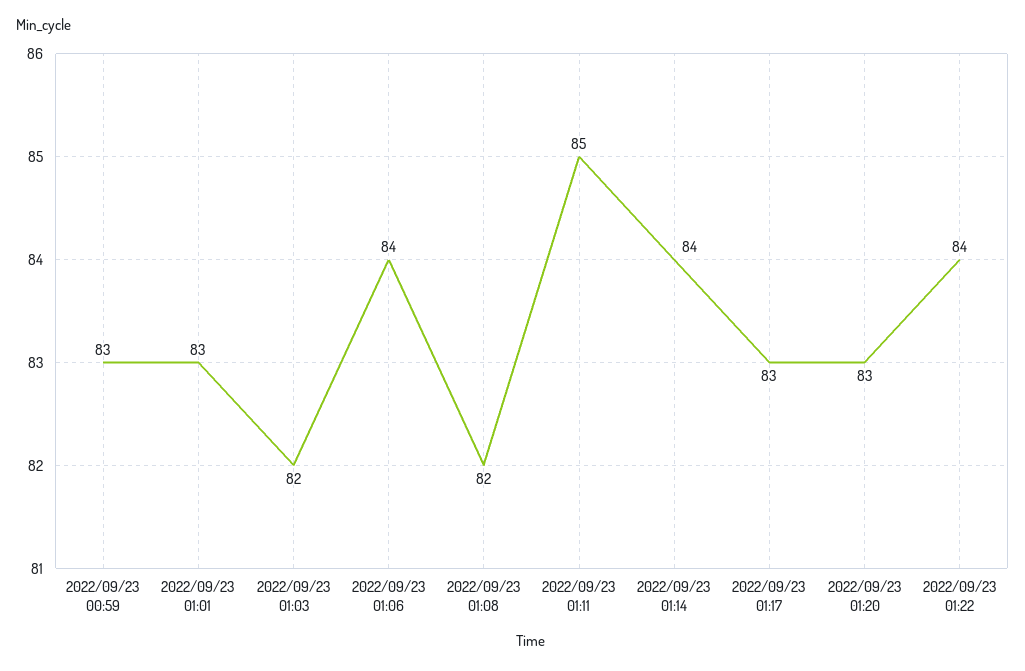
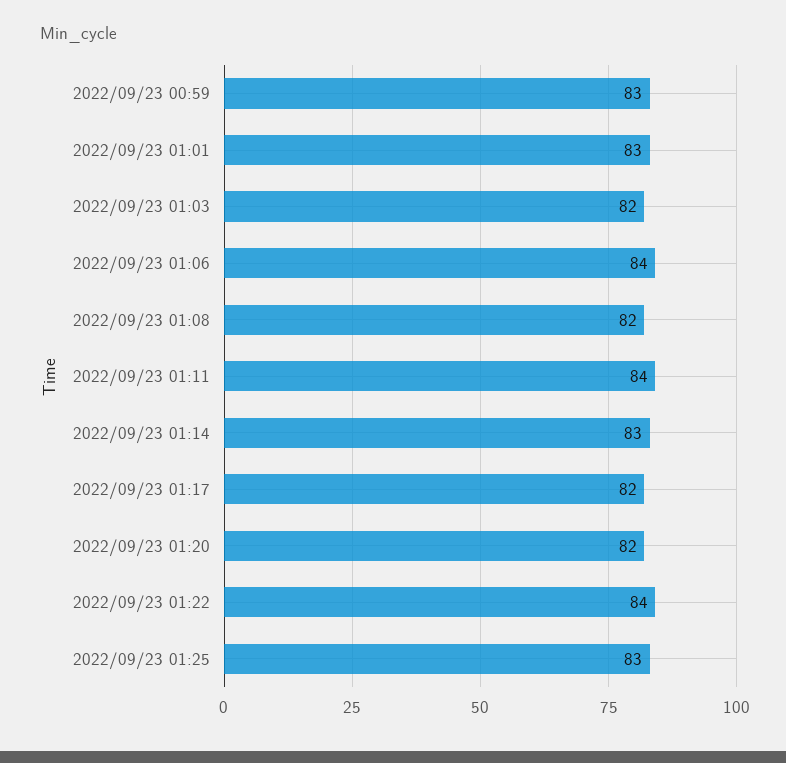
2022/09/23 01:11: 85 -> 84
2022/09/23 01:14: 84 -> 83
2022/09/23 01:17: 83 -> 82
2022/09/23 01:20: 83 -> 82
2022/09/23 01:25: none -> 83

